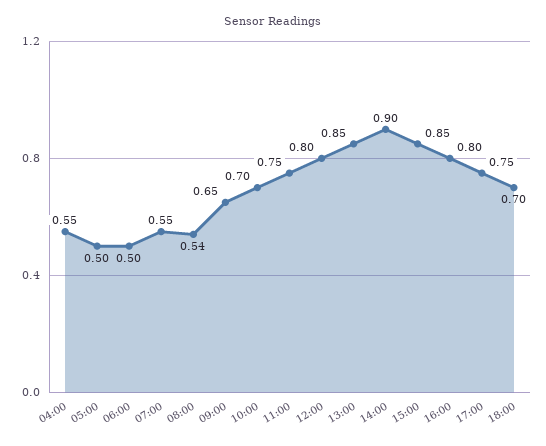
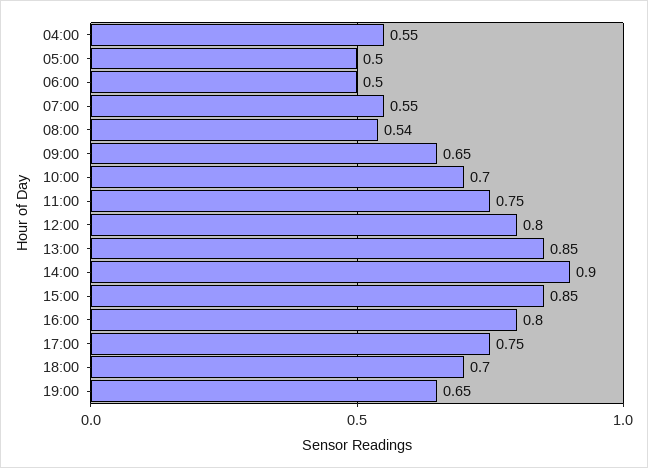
19:00: none -> 0.65

